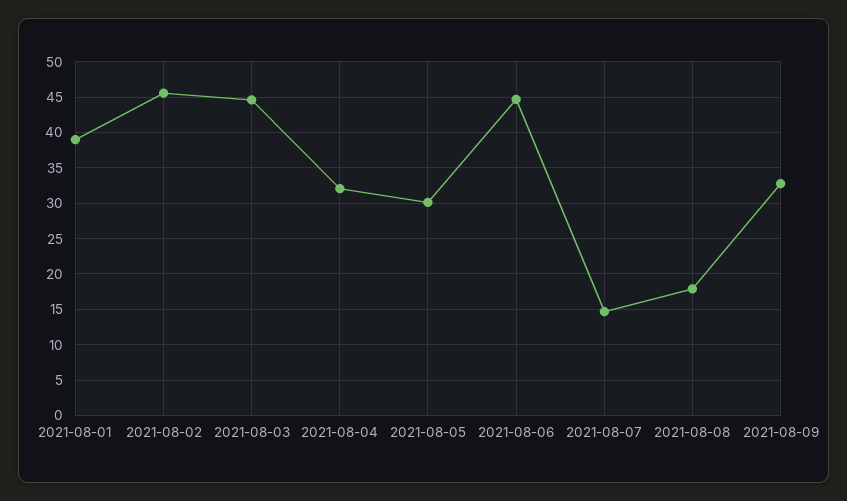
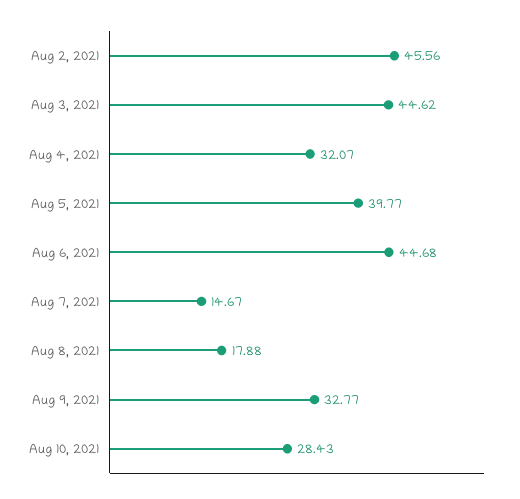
2021-08-01: 39 -> none
2021-08-05: 30 -> 39.77
Aug 10, 2021: none -> 28.43

